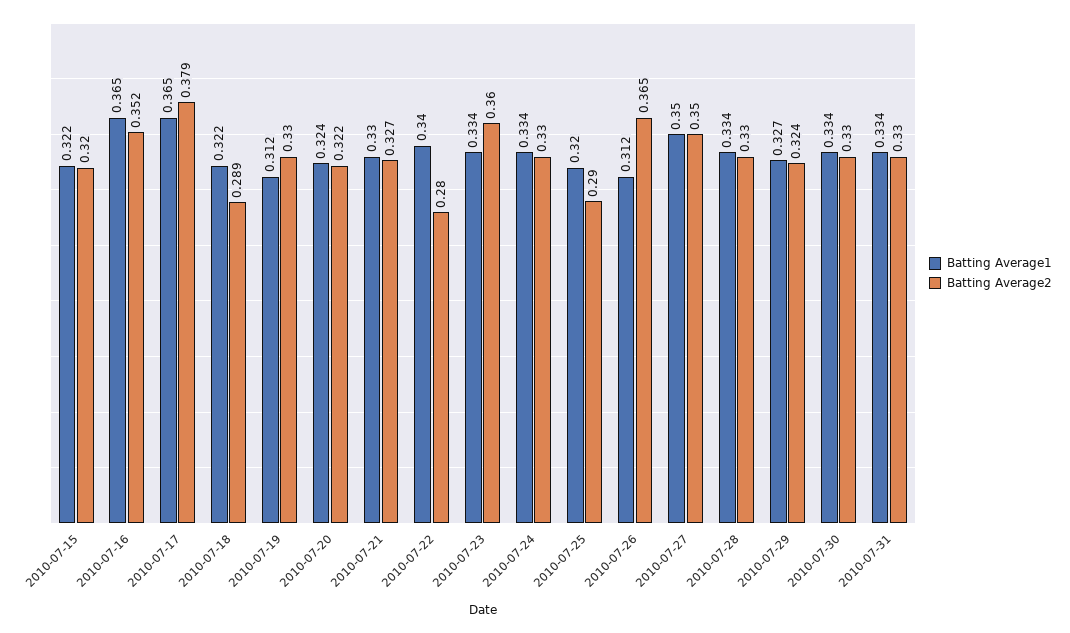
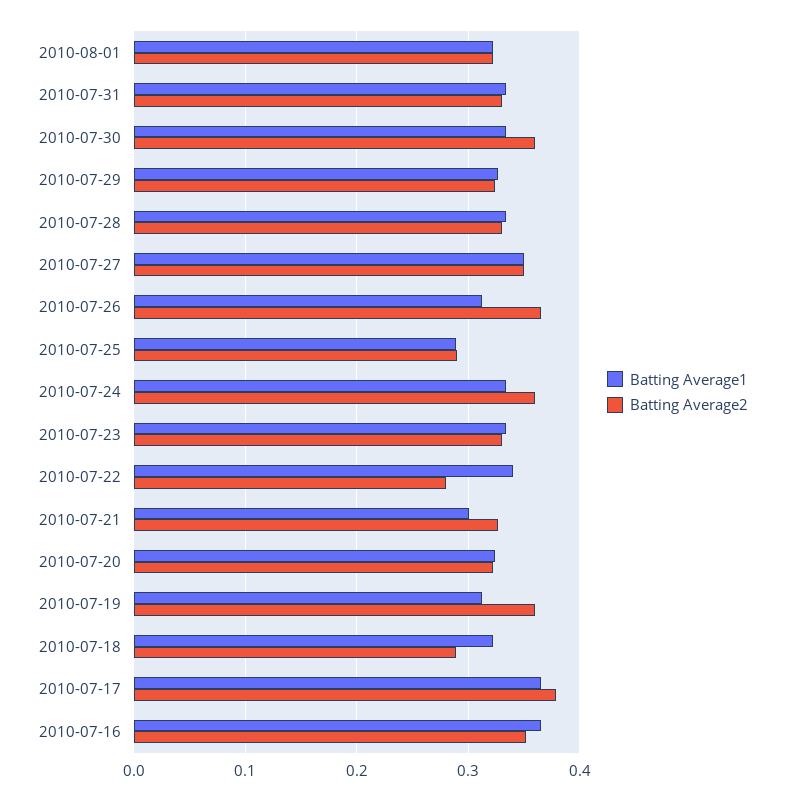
Batting Average1, 2010-07-15: 0.322 -> none
Batting Average2, 2010-07-15: 0.32 -> none
Batting Average2, 2010-07-19: 0.33 -> 0.36
Batting Average1, 2010-07-21: 0.33 -> 0.3
Batting Average2, 2010-07-23: 0.36 -> 0.33
Batting Average2, 2010-07-24: 0.33 -> 0.36
Batting Average1, 2010-07-25: 0.32 -> 0.29
Batting Average2, 2010-07-30: 0.33 -> 0.36
Batting Average1, 2010-08-01: none -> 0.32
Batting Average2, 2010-08-01: none -> 0.32

